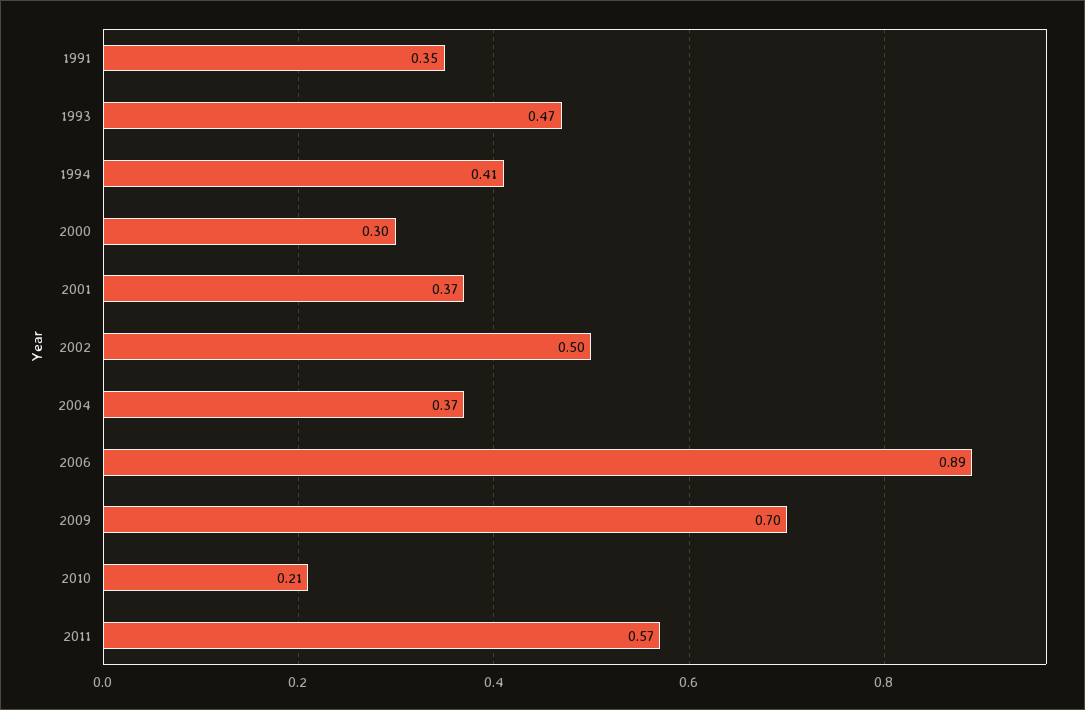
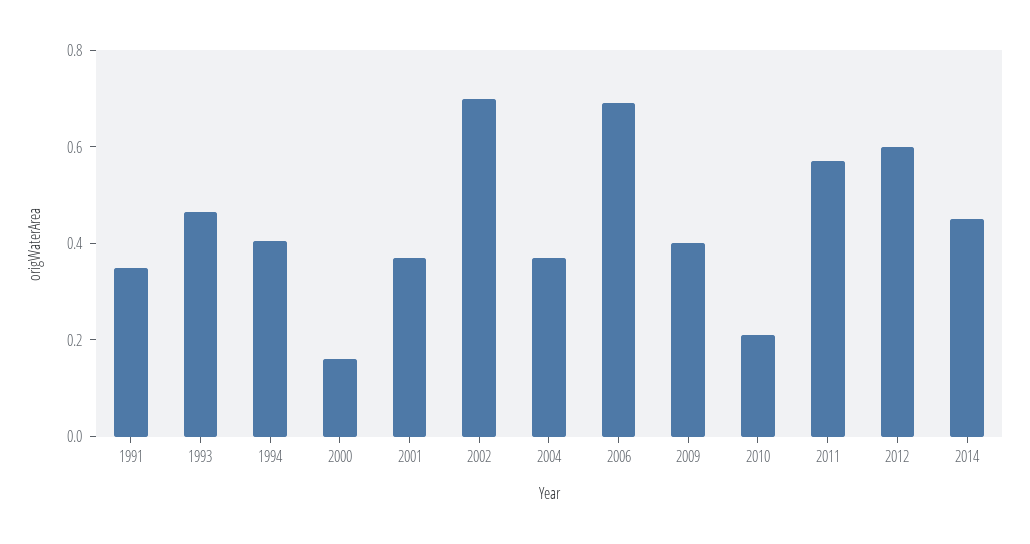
2000: 0.3 -> 0.15
2002: 0.5 -> 0.7
2006: 0.89 -> 0.7
2009: 0.7 -> 0.4
2012: none -> 0.6
2014: none -> 0.45

